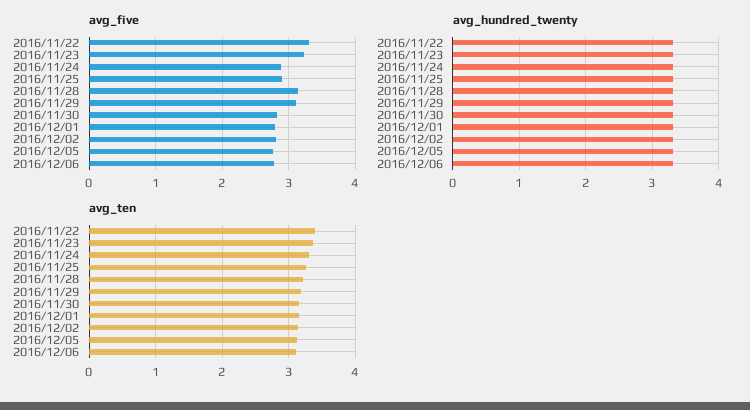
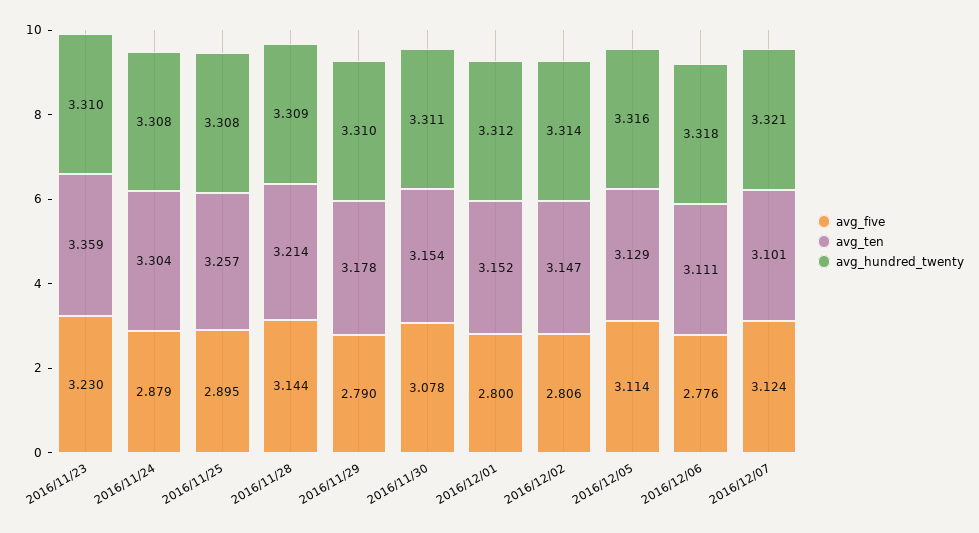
avg_five, 2016/11/22: 3.3 -> none
avg_five, 2016/11/29: 3.1 -> 2.79
avg_five, 2016/11/30: 2.8 -> 3.078
avg_five, 2016/12/05: 2.8 -> 3.114
avg_hundred_twenty, 2016/11/22: 3.3 -> none
avg_ten, 2016/11/22: 3.4 -> none
avg_five, 2016/12/07: none -> 3.124
avg_ten, 2016/12/07: none -> 3.101
avg_hundred_twenty, 2016/12/07: none -> 3.321

